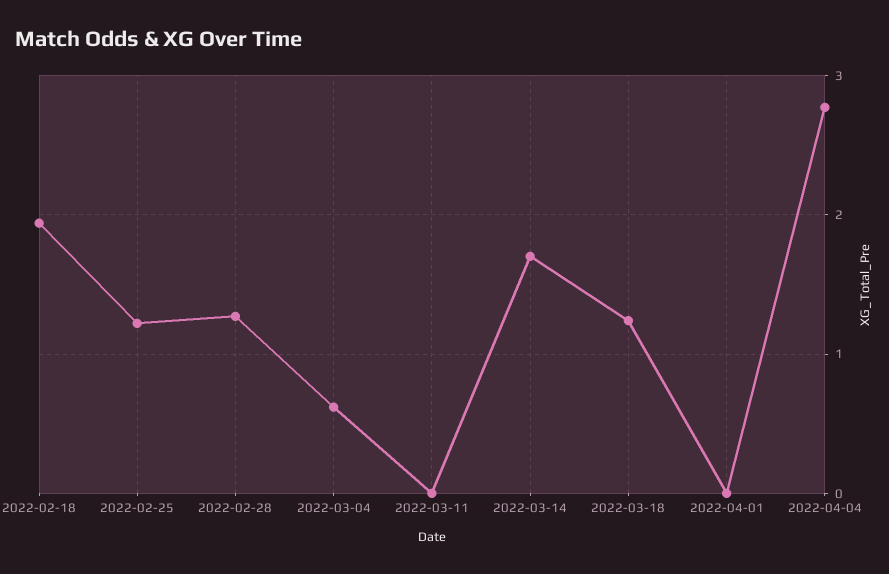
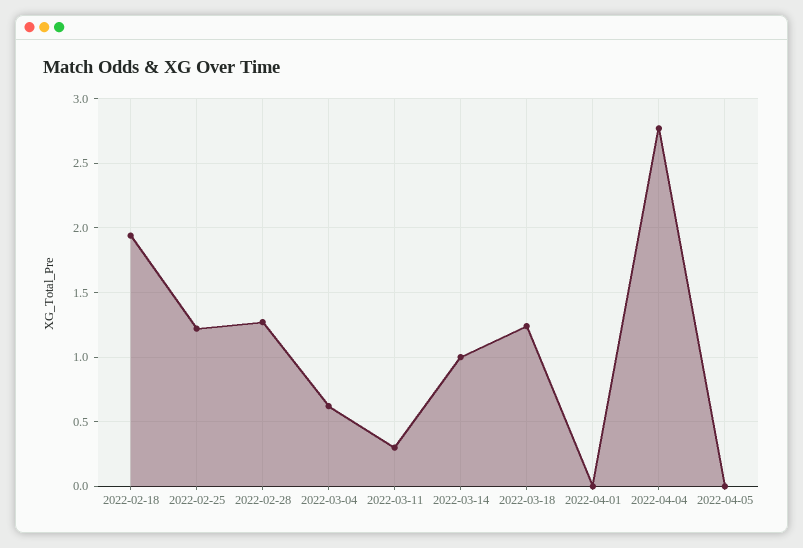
2022-03-11: 0 -> 0.3
2022-03-14: 1.7 -> 1
2022-04-05: none -> 0

